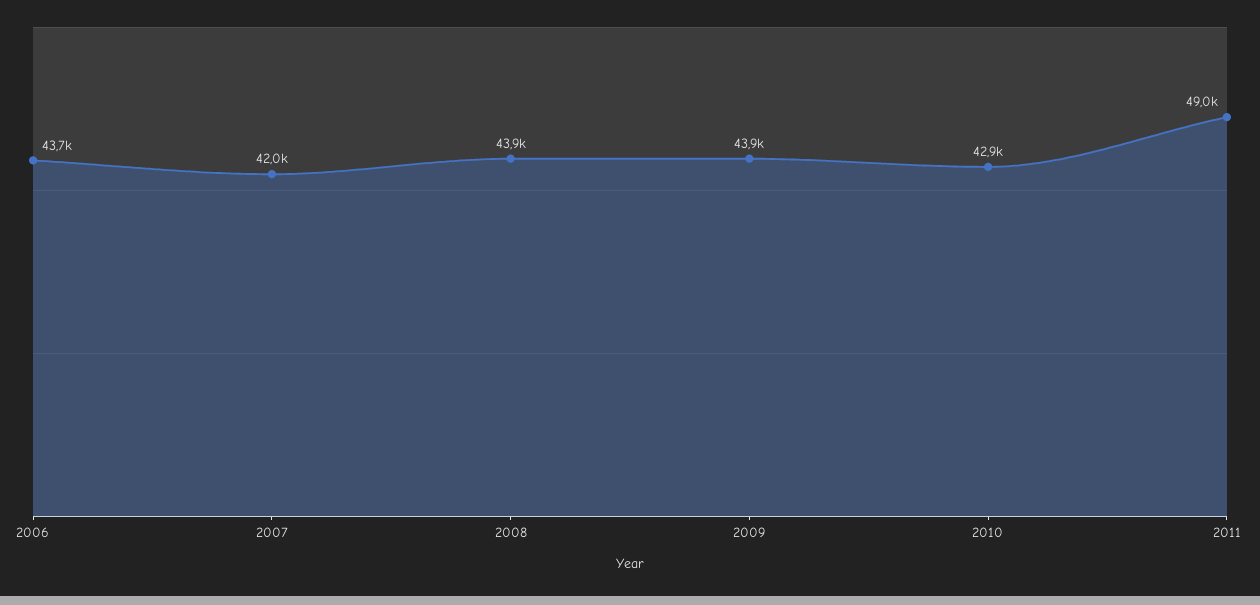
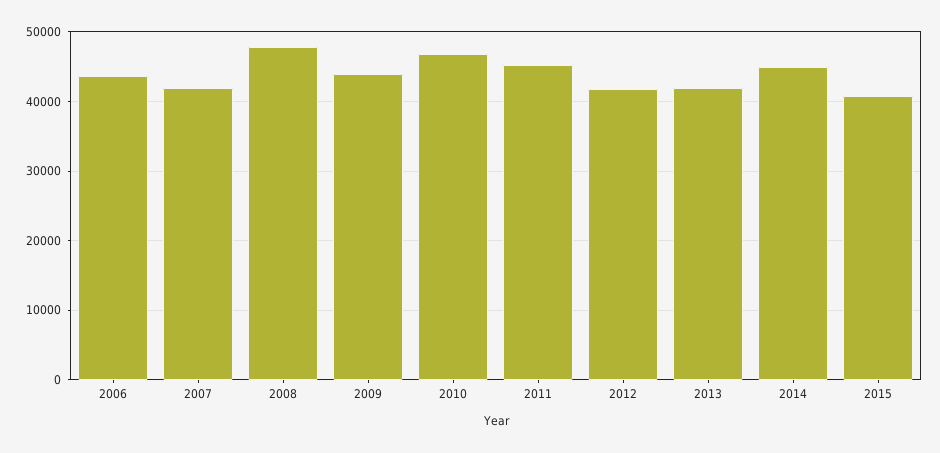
2008: 43900 -> 48000
2010: 42900 -> 47000
2011: 49000 -> 45000
2012: none -> 42000
2013: none -> 42000
2014: none -> 45000
2015: none -> 41000

